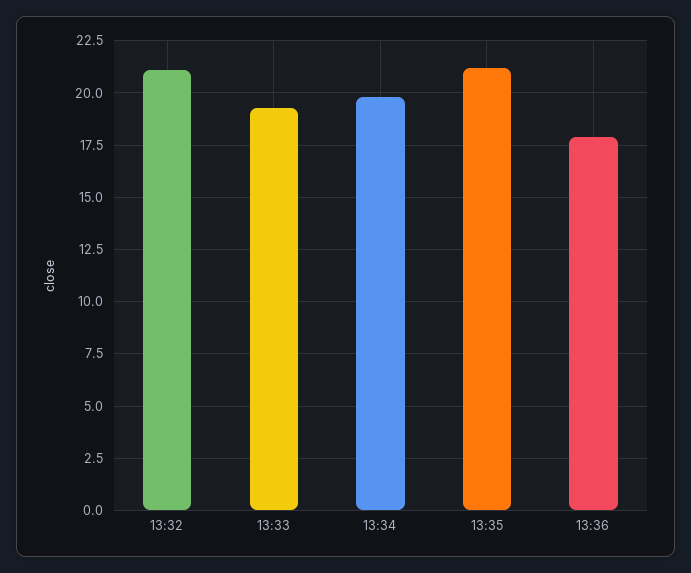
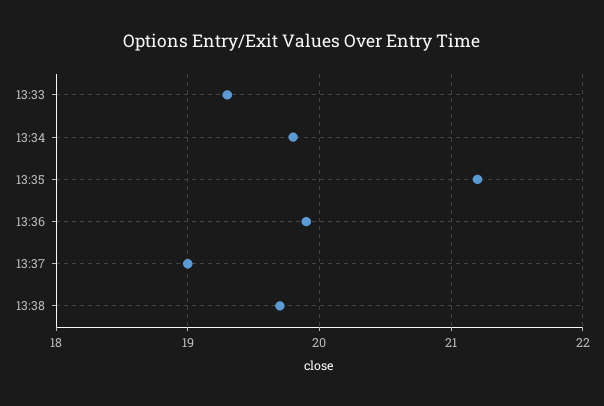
13:32: 21 -> none
13:36: 18 -> 19.9
13:37: none -> 19
13:38: none -> 19.7

